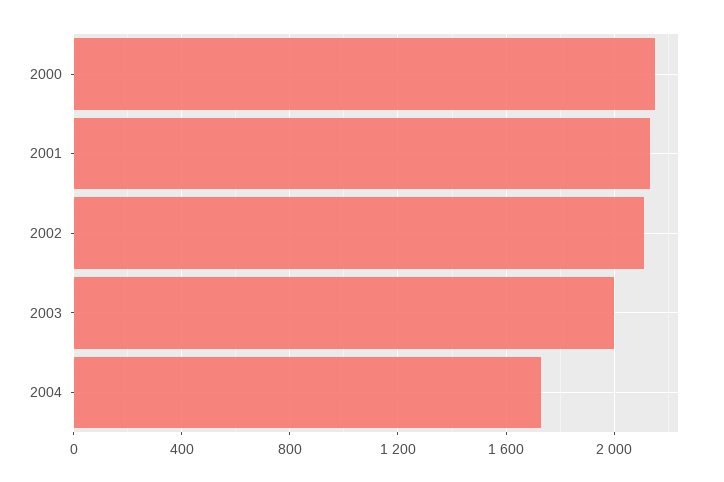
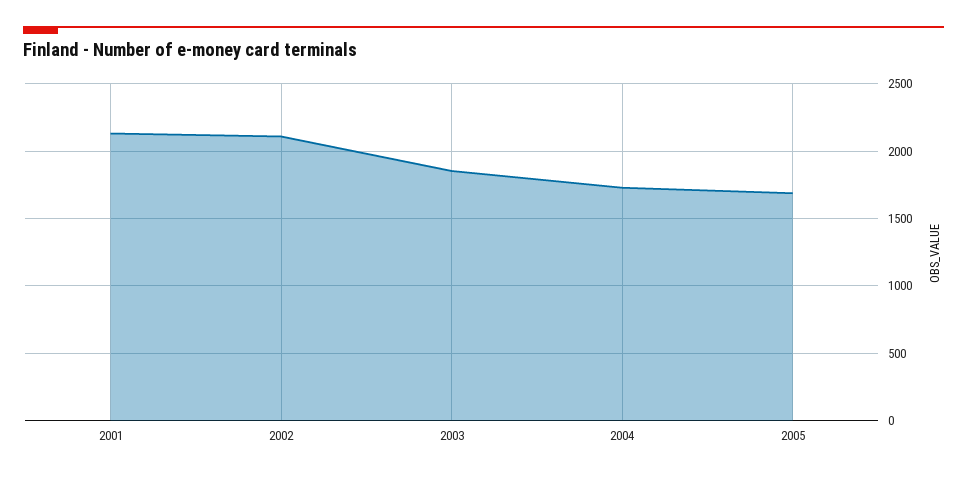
2000: 2150 -> none
2003: 2000 -> 1850
2005: none -> 1700

